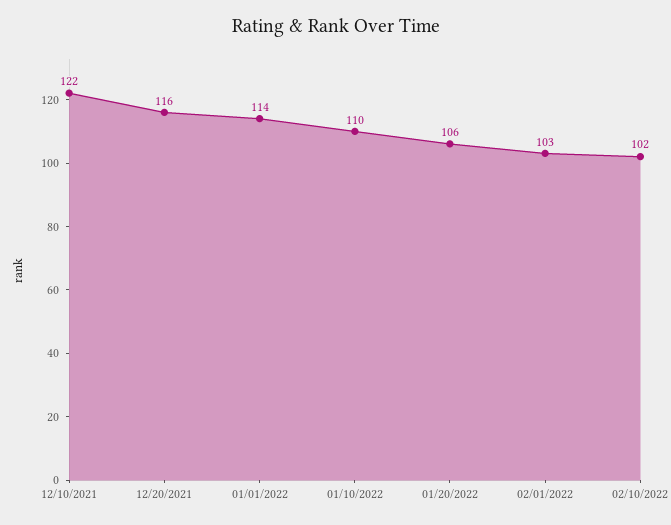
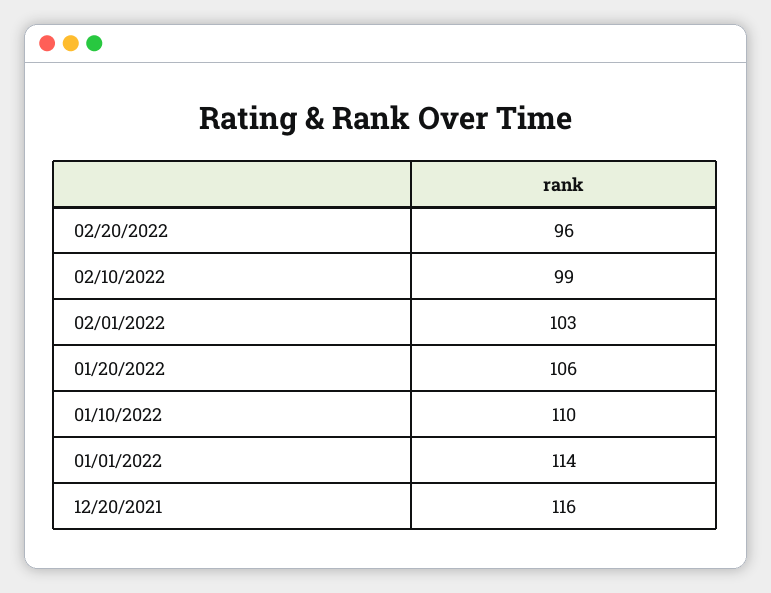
12/10/2021: 122 -> none
02/10/2022: 102 -> 99
02/20/2022: none -> 96

